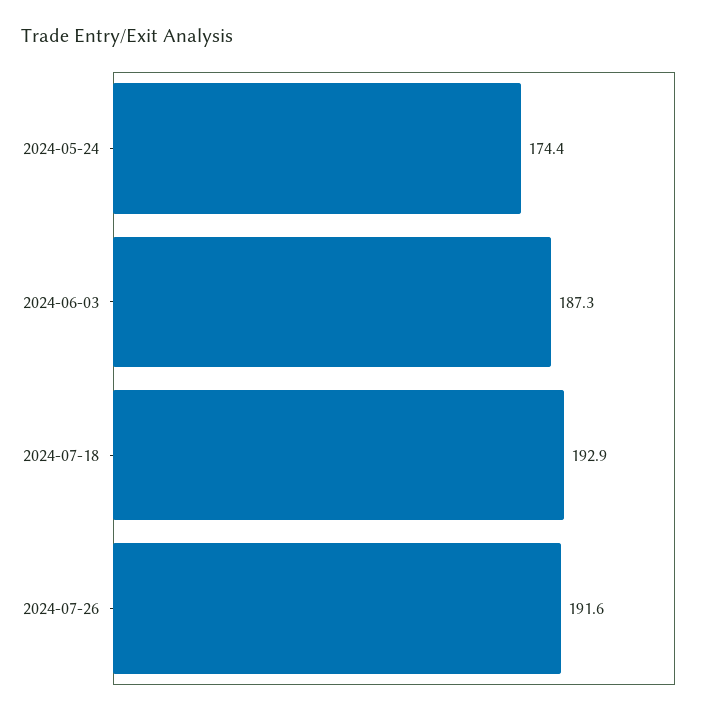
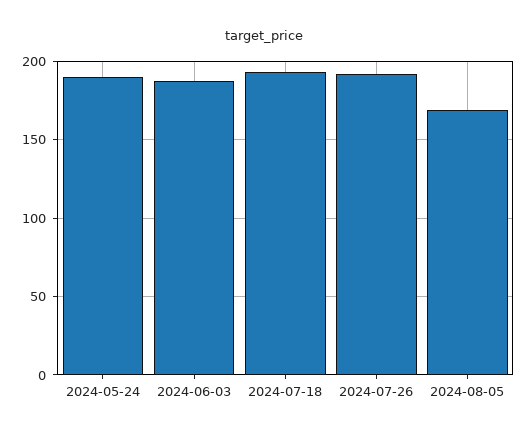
2024-05-24: 174.4 -> 190
2024-08-05: none -> 170

